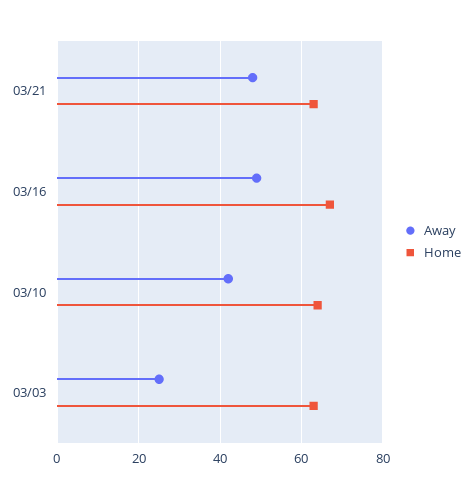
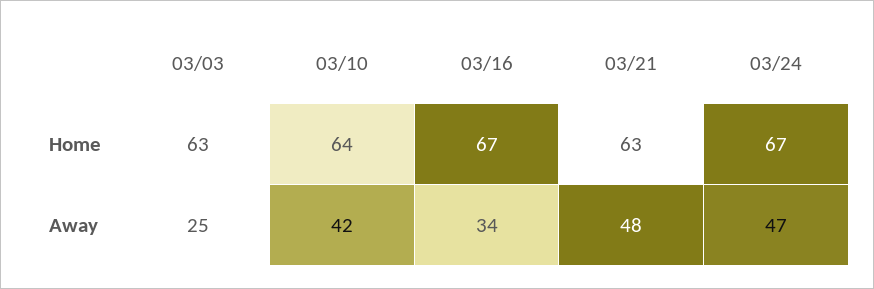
Away, 03/16: 50 -> 34
Home, 03/24: none -> 67
Away, 03/24: none -> 47

